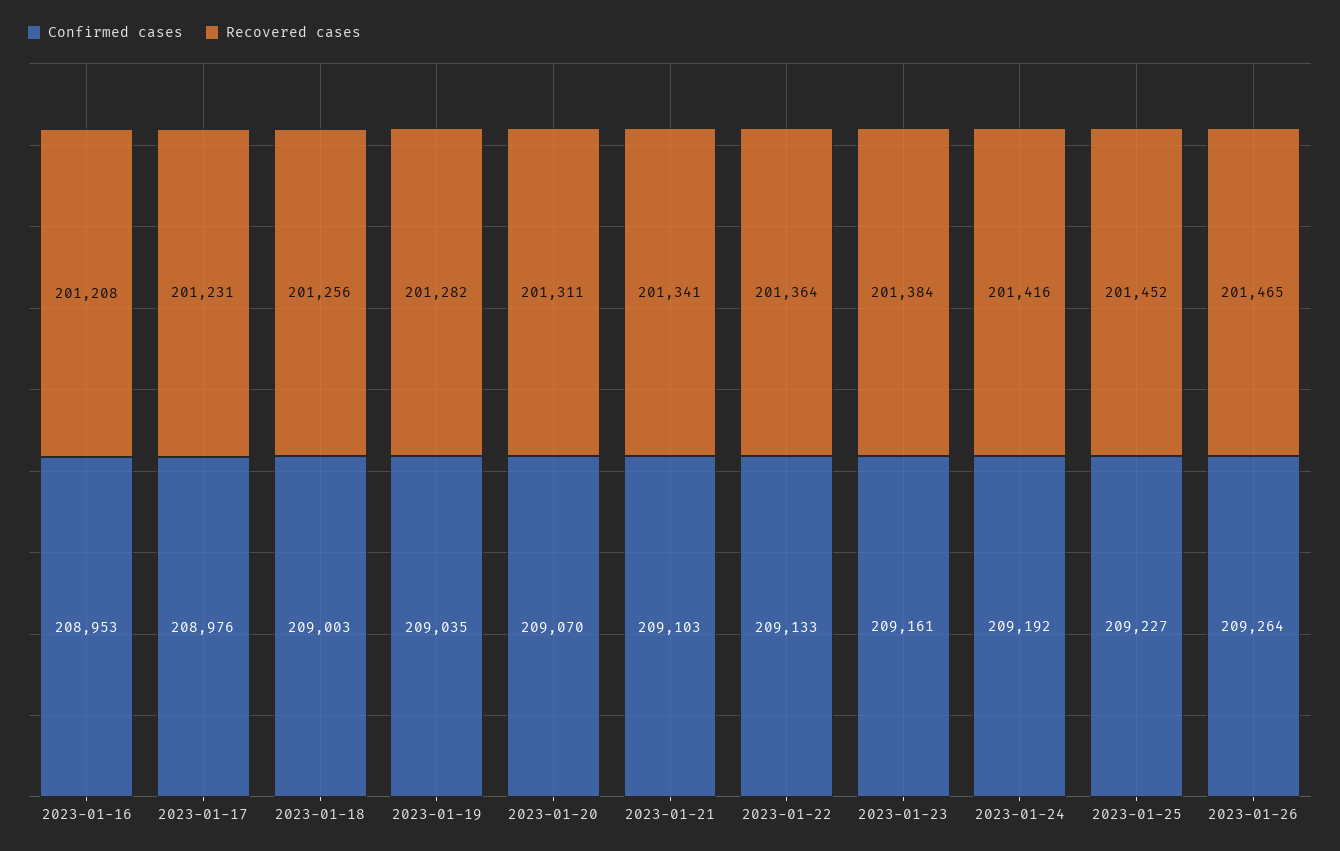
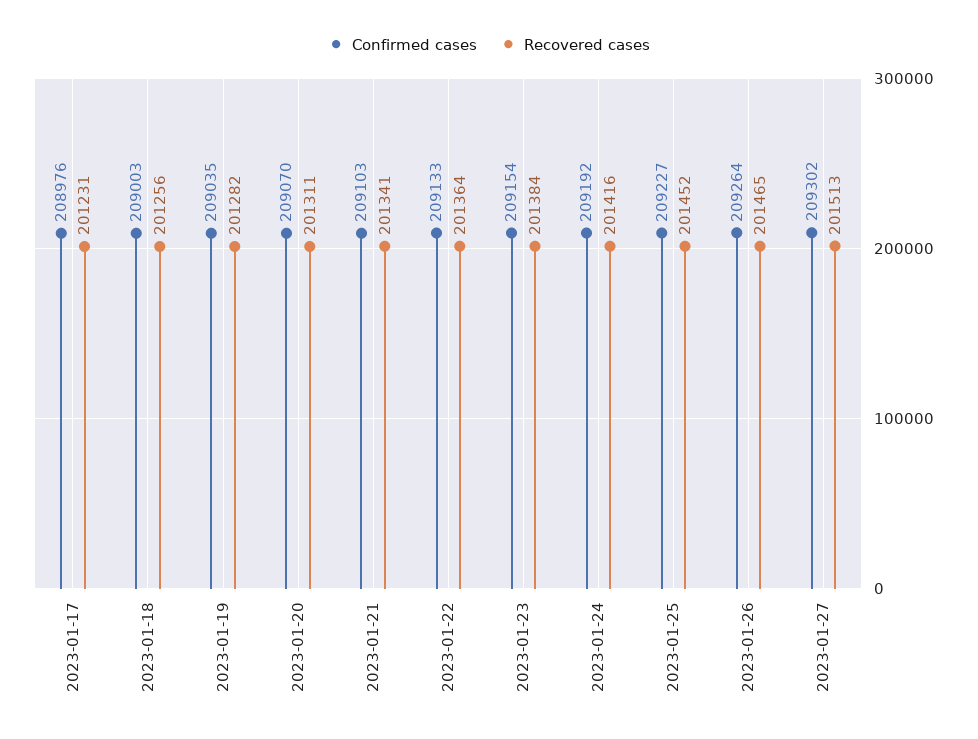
Confirmed cases, 2023-01-16: 208953 -> none
Recovered cases, 2023-01-16: 201208 -> none
Confirmed cases, 2023-01-23: 209161 -> 209154
Confirmed cases, 2023-01-27: none -> 209302
Recovered cases, 2023-01-27: none -> 201513

